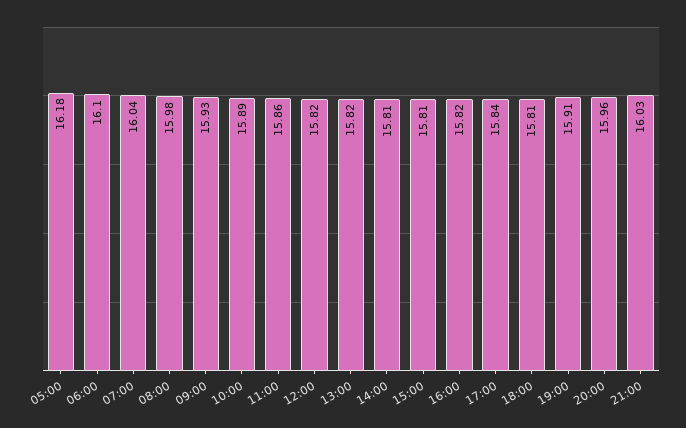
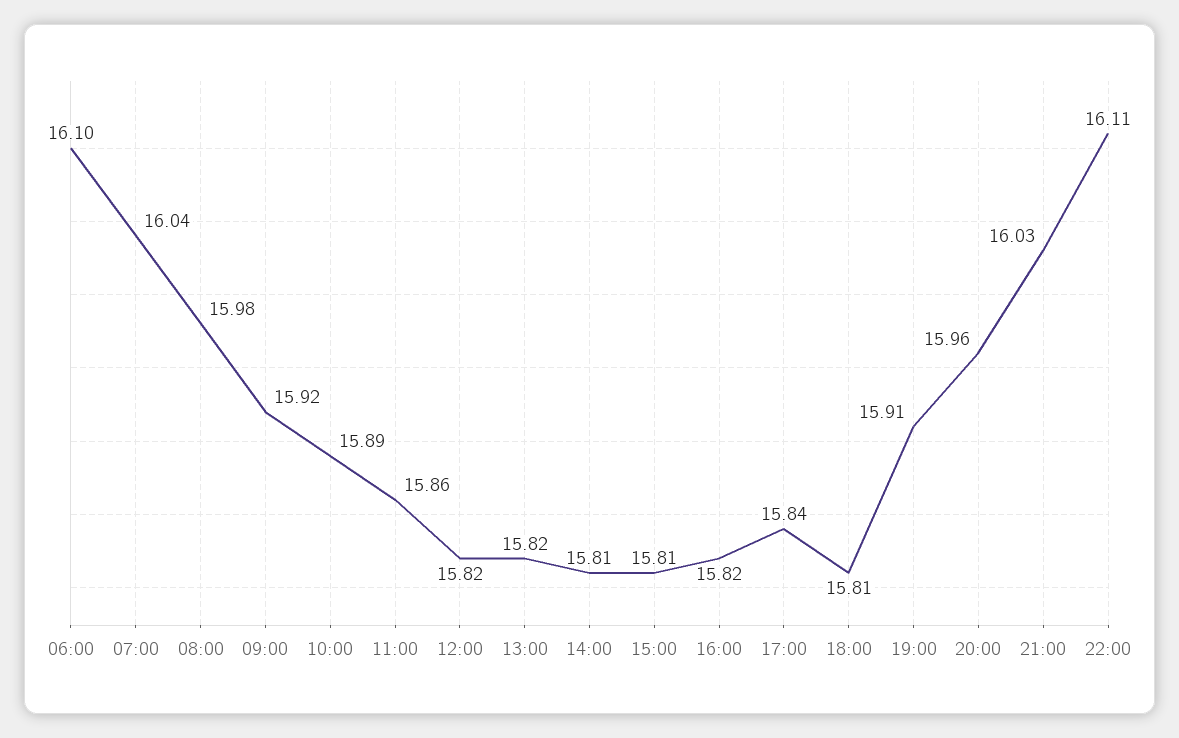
05:00: 16.18 -> none
09:00: 15.93 -> 15.92
22:00: none -> 16.11

